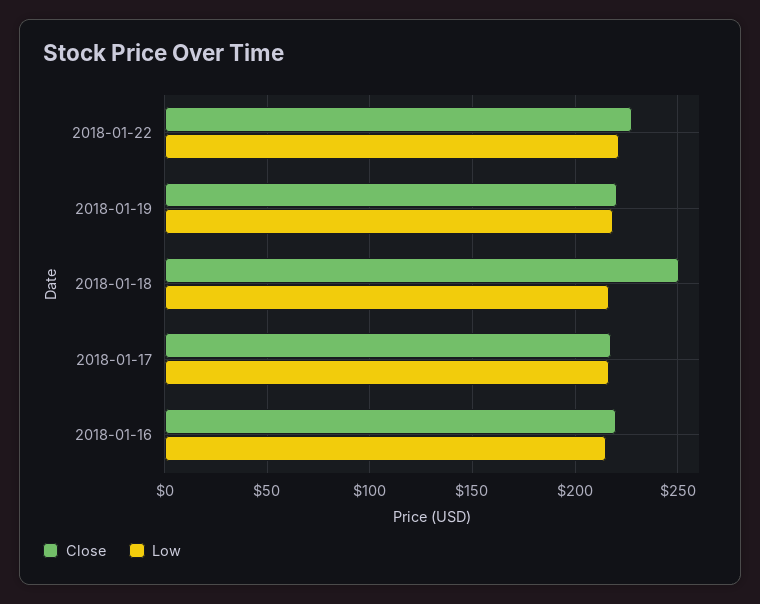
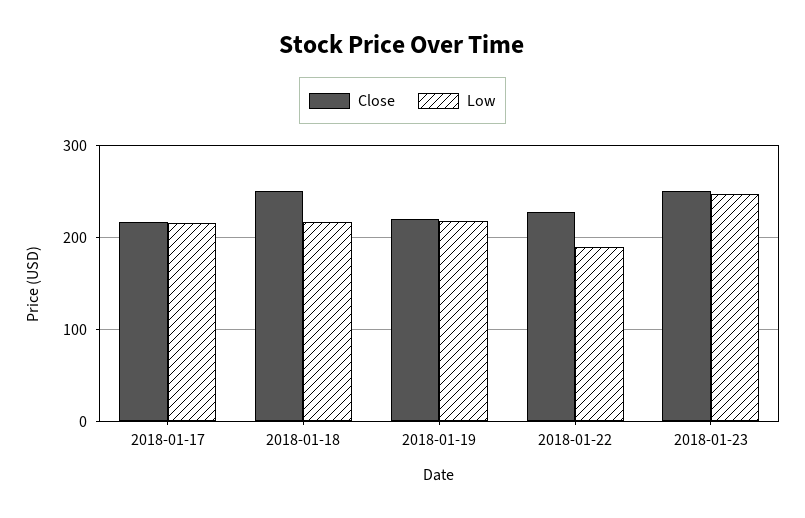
Low, 2018-01-22: 220 -> 190
Close, 2018-01-16: 220 -> none
Low, 2018-01-16: 215 -> none
Close, 2018-01-23: none -> 250
Low, 2018-01-23: none -> 250

